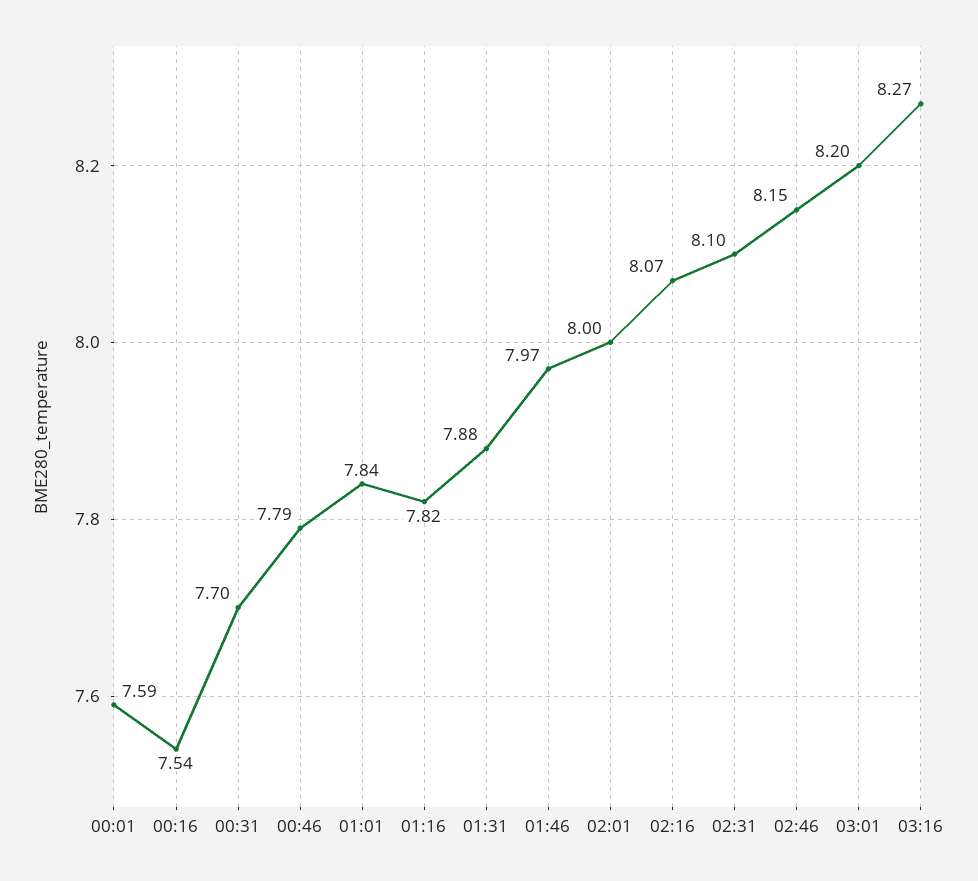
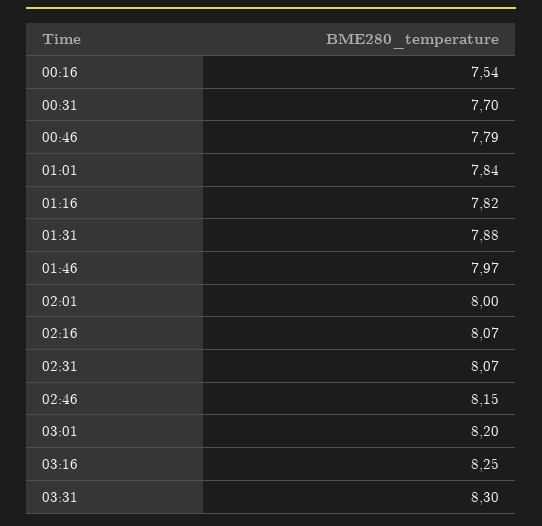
00:01: 7.59 -> none
02:31: 8.1 -> 8.07
03:16: 8.27 -> 8.25
03:31: none -> 8.3

